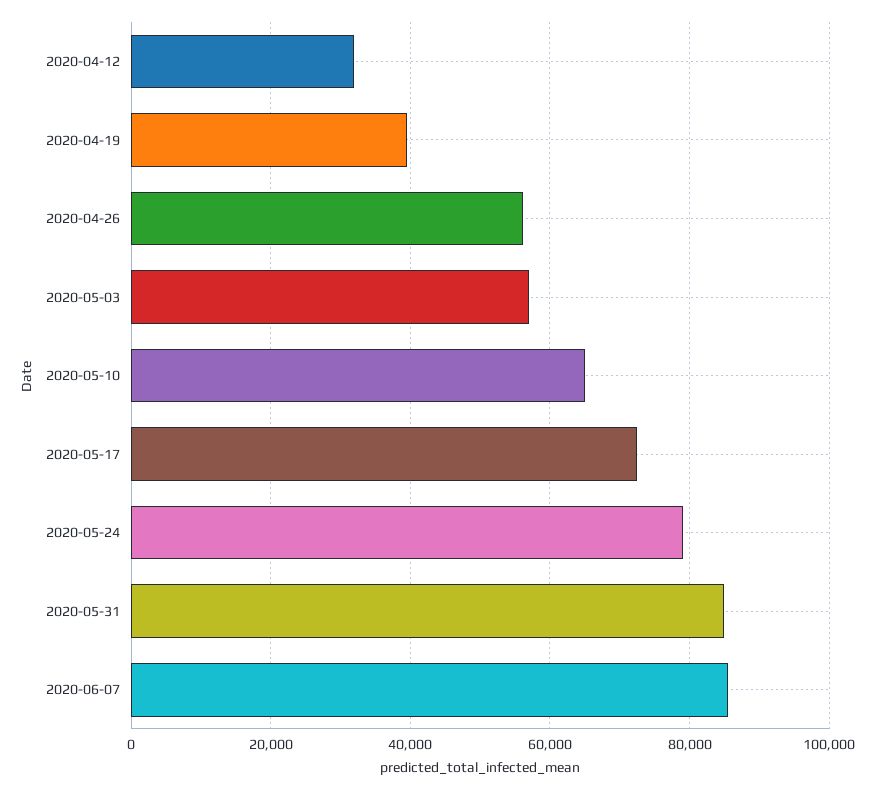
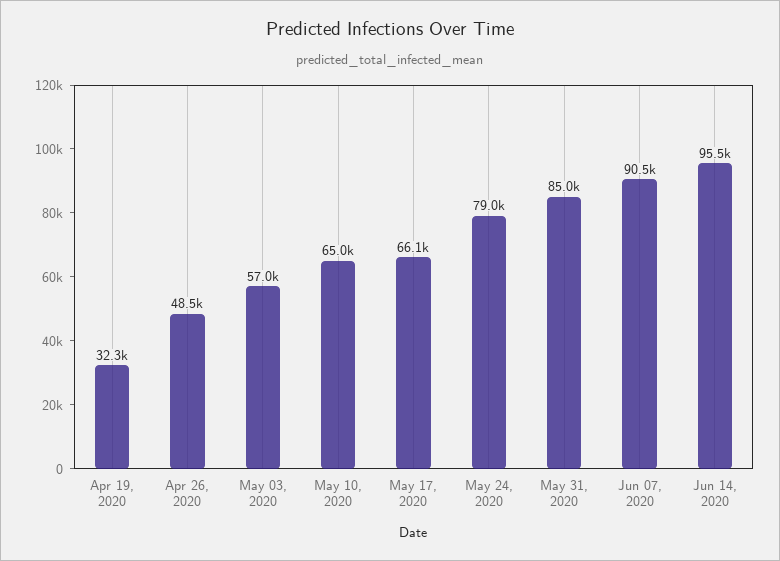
2020-04-12: 32000 -> none
2020-04-19: 40000 -> 32300
2020-04-26: 56000 -> 48500
2020-05-17: 72000 -> 66100
2020-06-07: 86000 -> 90500
Jun 14, 2020: none -> 95500

